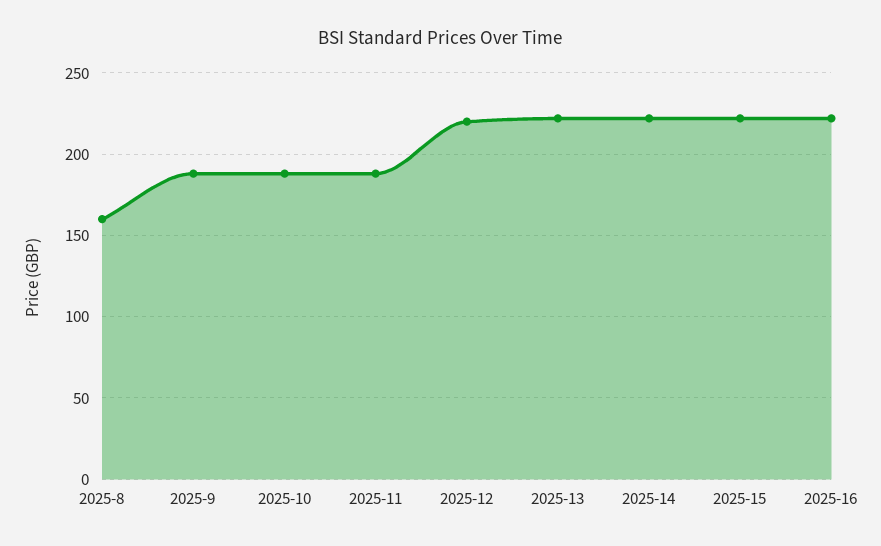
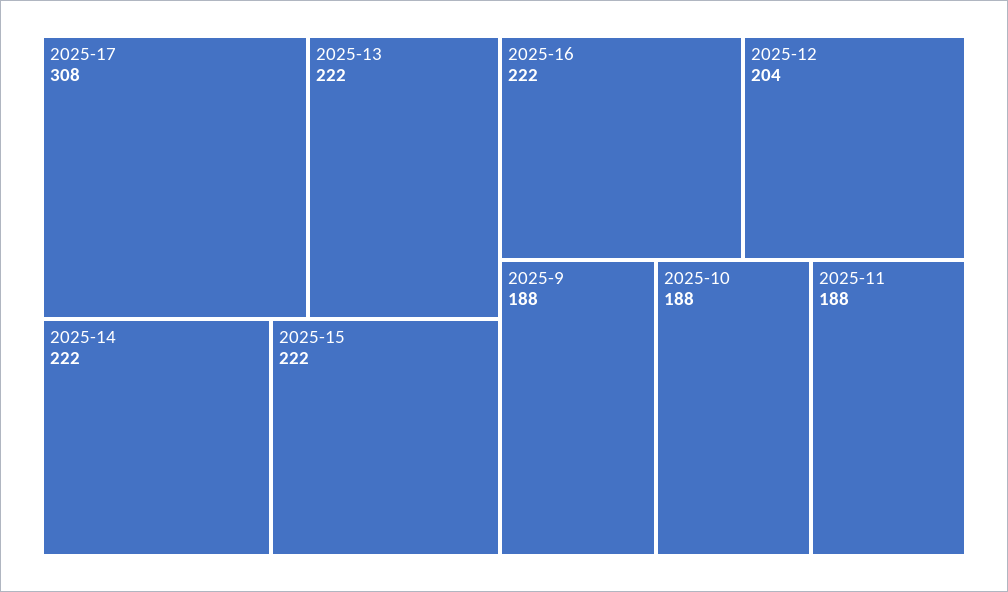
2025-8: 160 -> none
2025-12: 220 -> 204
2025-17: none -> 308

